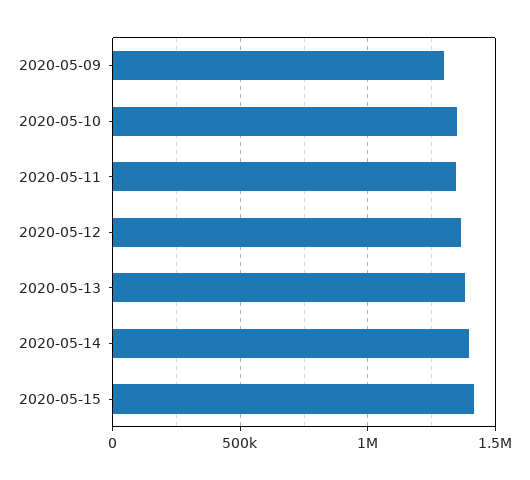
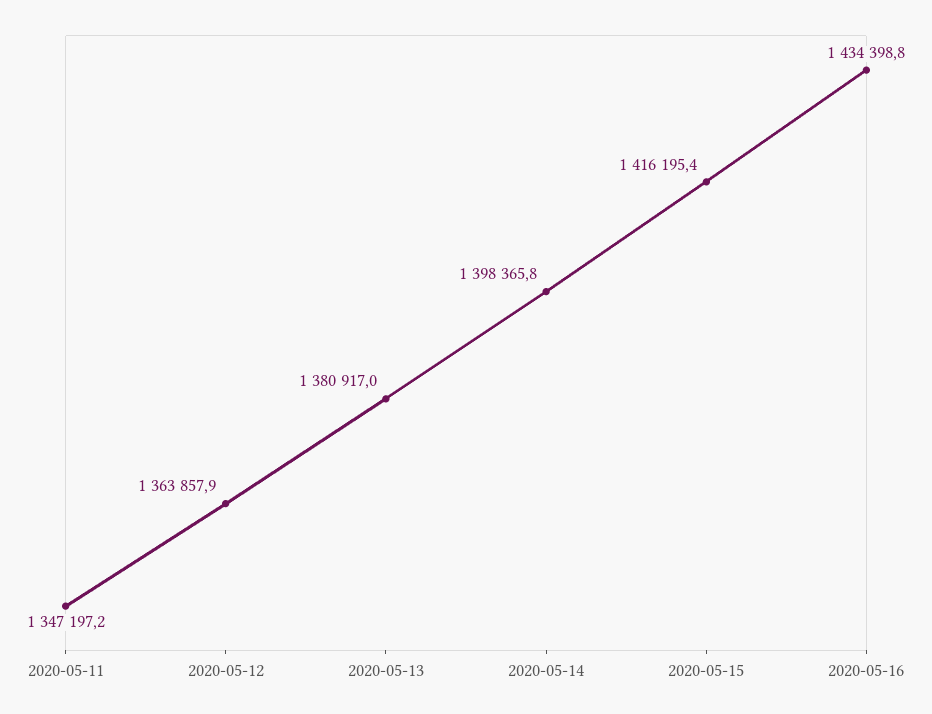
2020-05-09: 1300000 -> none
2020-05-10: 1350000 -> none
2020-05-16: none -> 1434398.8

